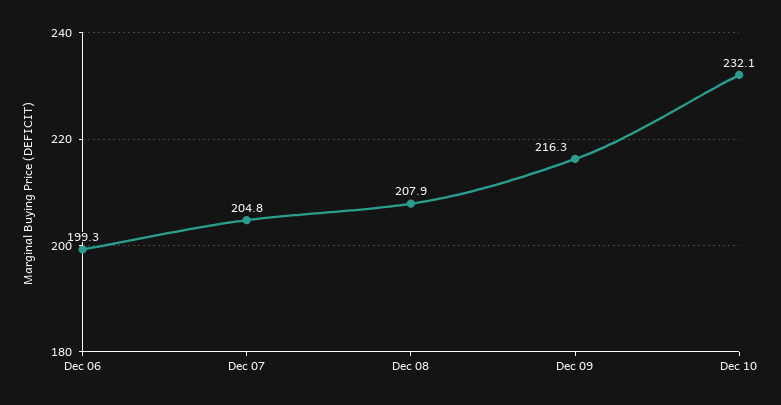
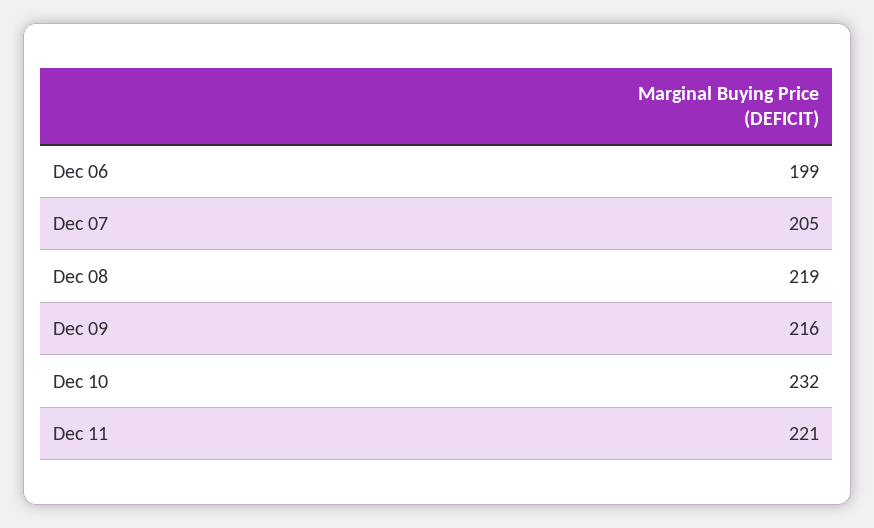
Dec 08: 207.9 -> 219
Dec 11: none -> 221

